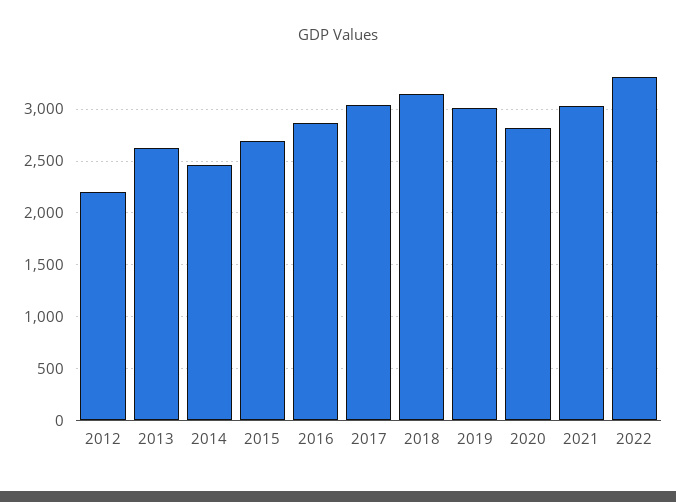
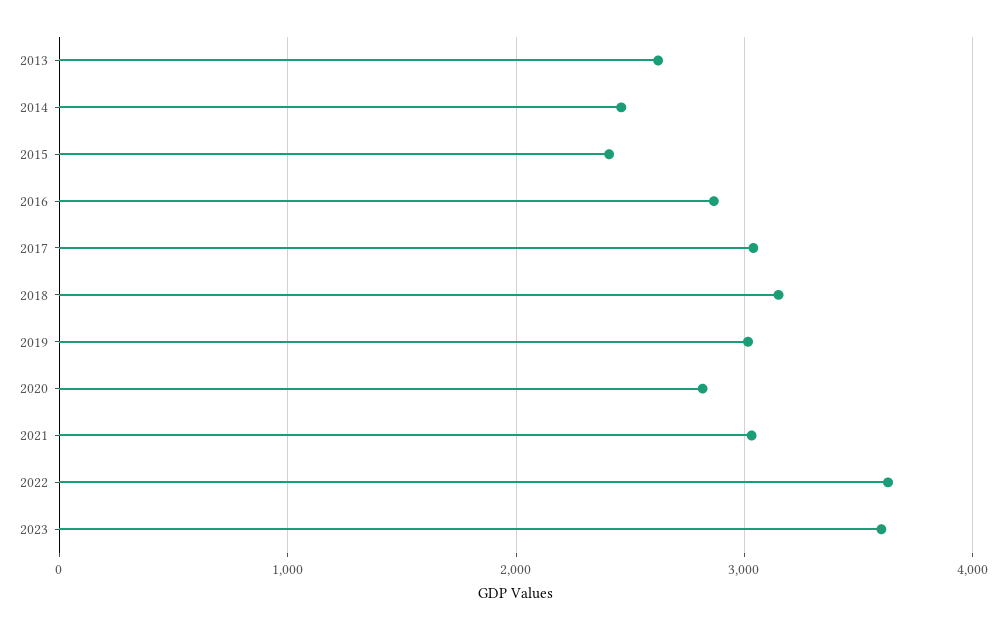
2012: 2200 -> none
2015: 2700 -> 2400
2022: 3300 -> 3600
2023: none -> 3600

